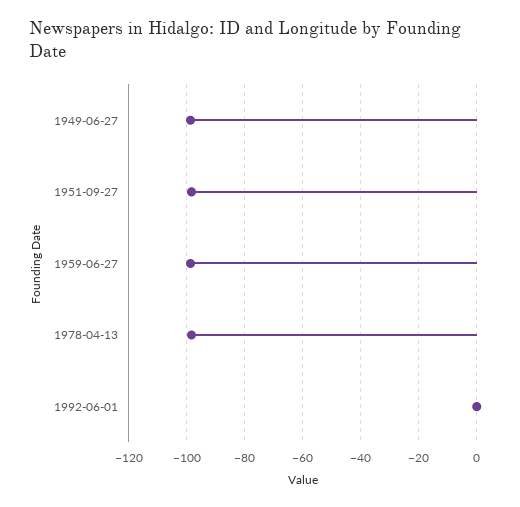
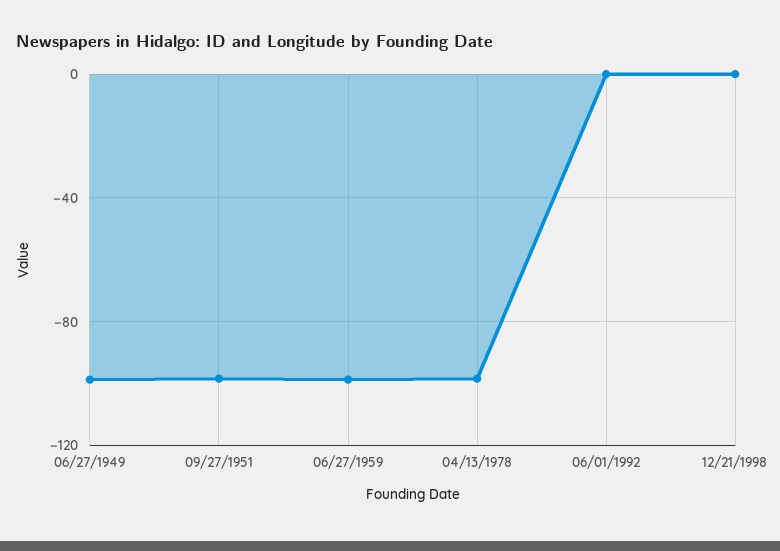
12/21/1998: none -> 0

